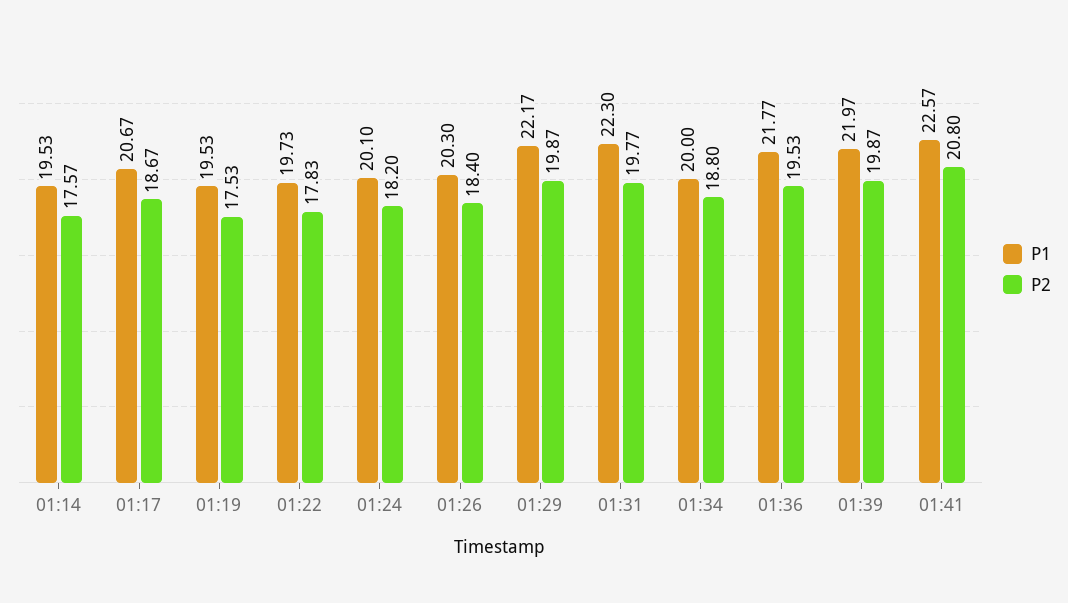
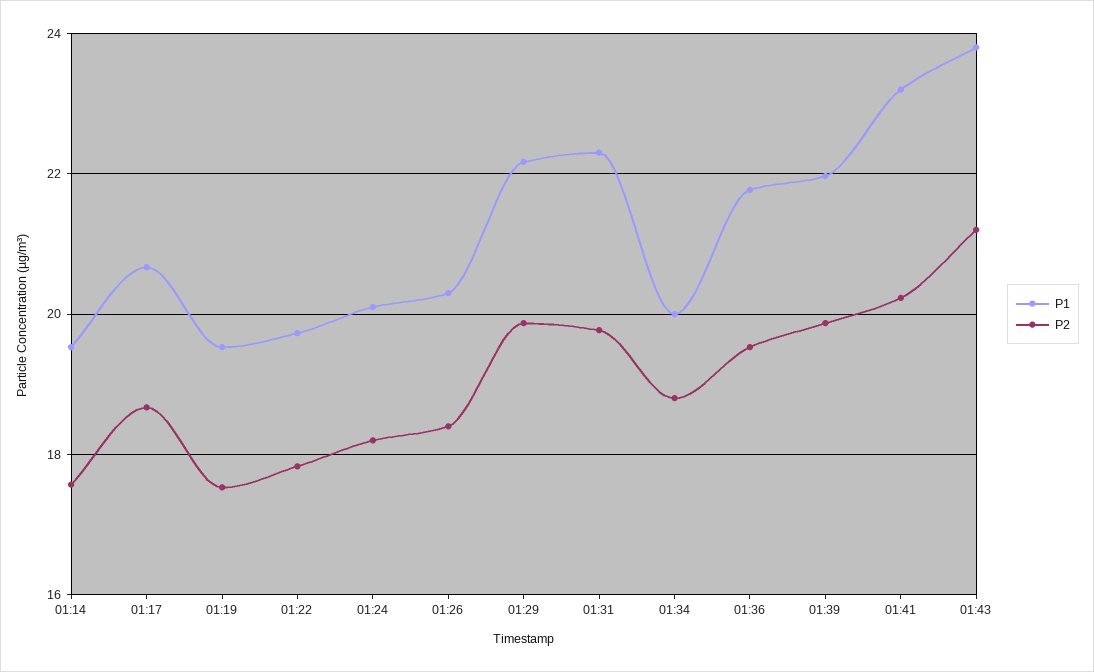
P1, 01:41: 22.57 -> 23.2
P2, 01:41: 20.8 -> 20.2
P1, 01:43: none -> 23.8
P2, 01:43: none -> 21.2

